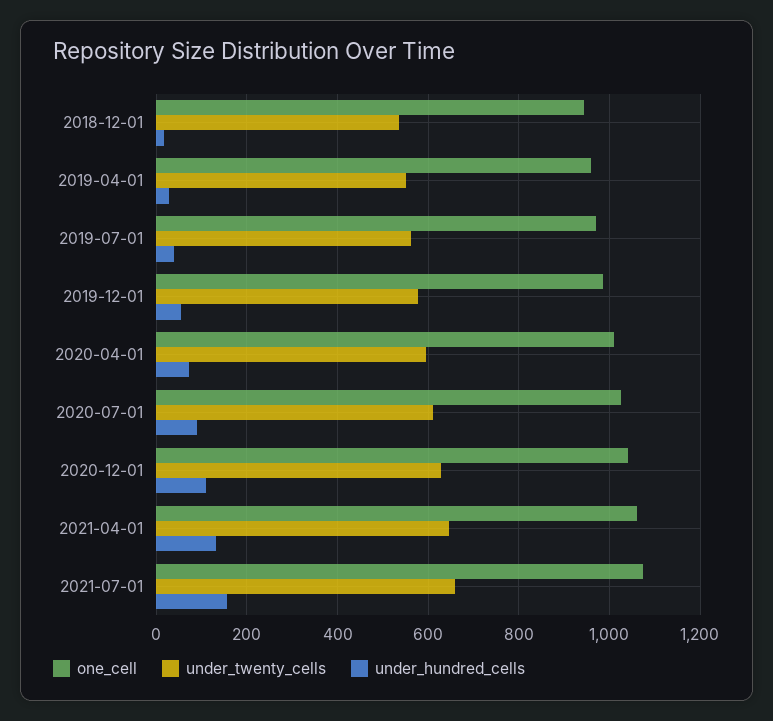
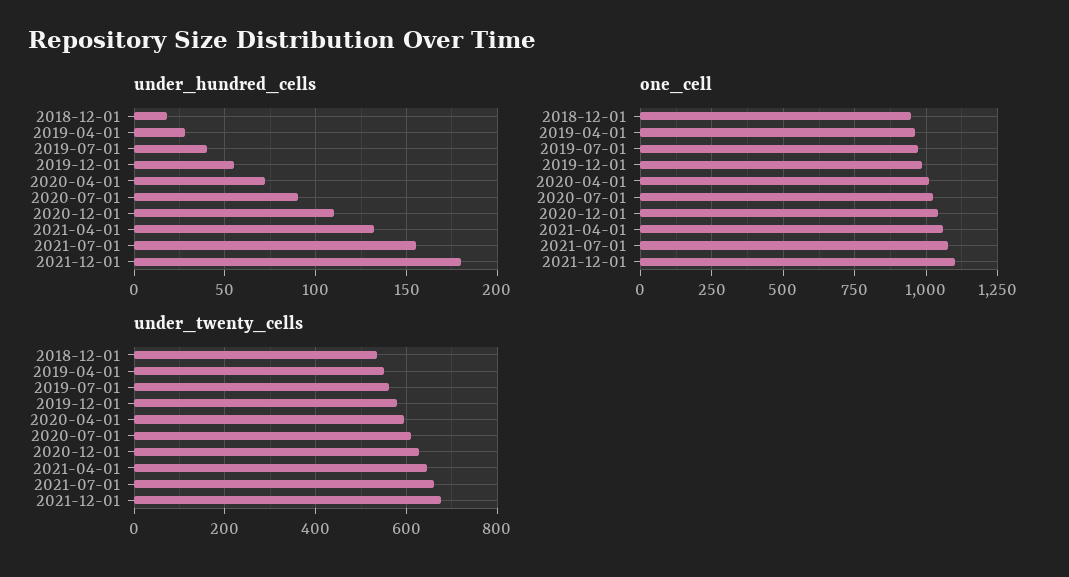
under_hundred_cells, 2021-12-01: none -> 180
one_cell, 2021-12-01: none -> 1100
under_twenty_cells, 2021-12-01: none -> 680

